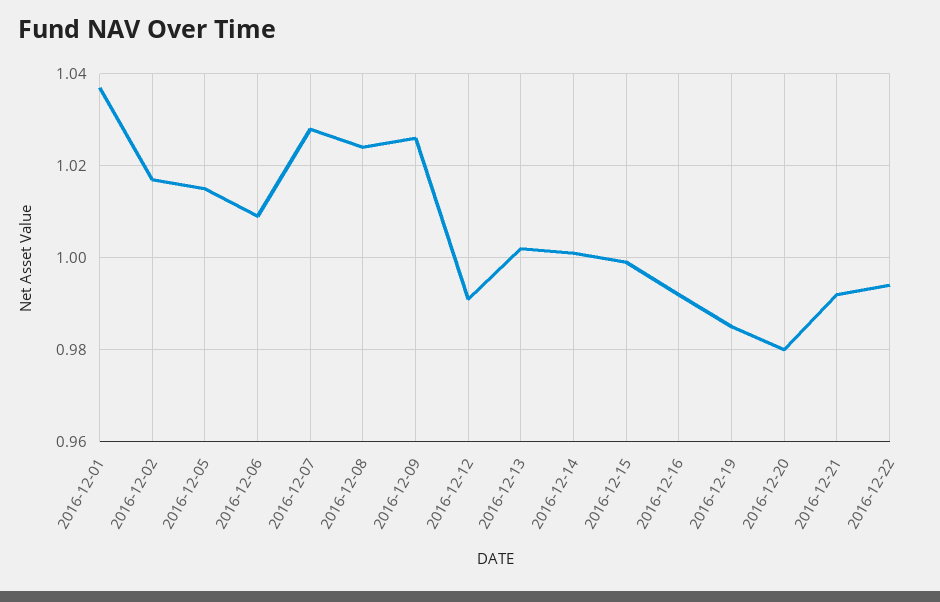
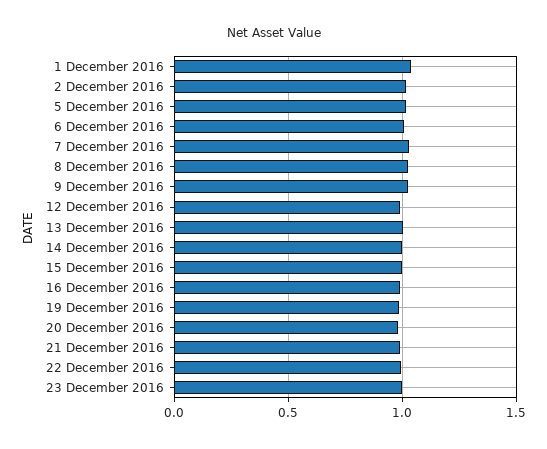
23 December 2016: none -> 1

